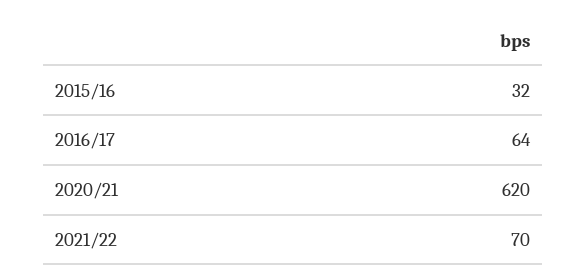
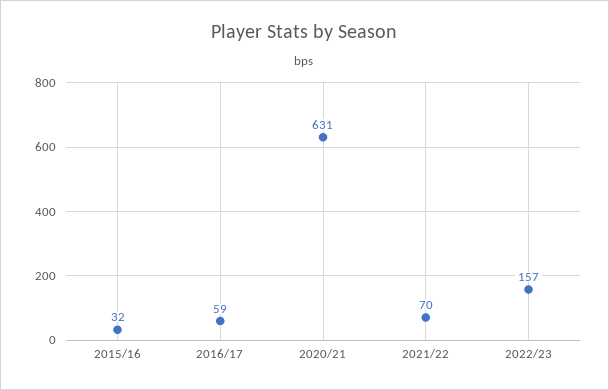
2016/17: 64 -> 59
2020/21: 620 -> 631
2022/23: none -> 157

